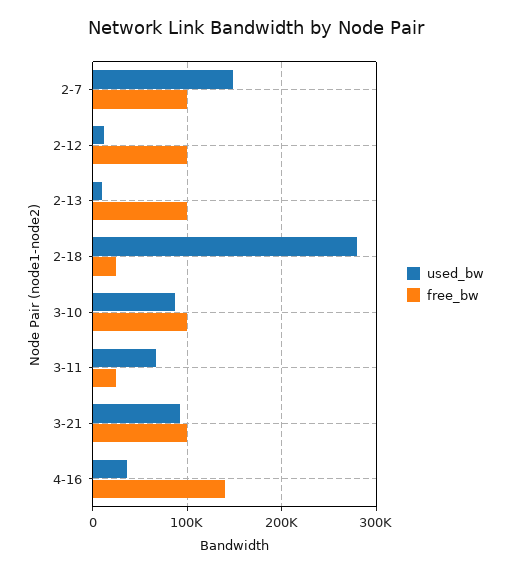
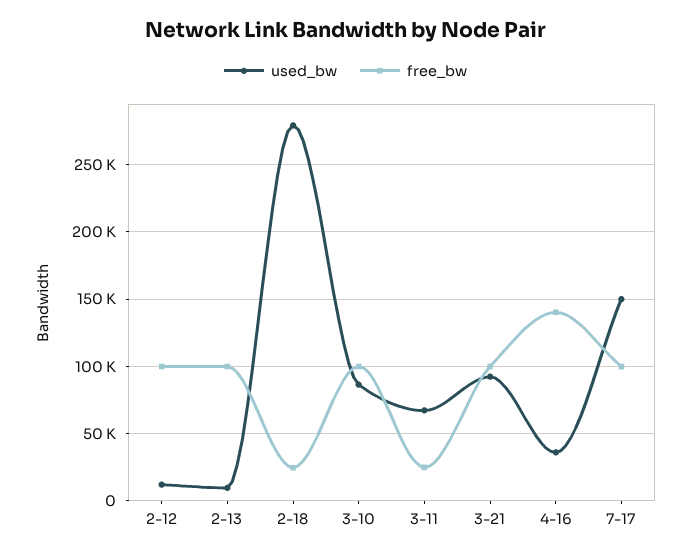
used_bw, 2-7: 150000 -> none
free_bw, 2-7: 100000 -> none
used_bw, 7-17: none -> 150000
free_bw, 7-17: none -> 100000

